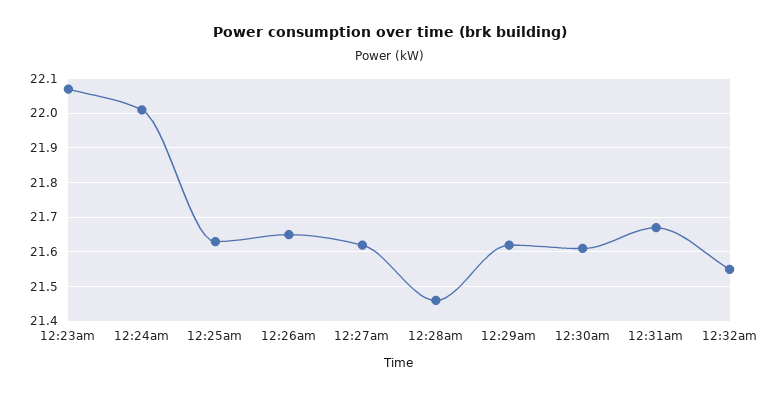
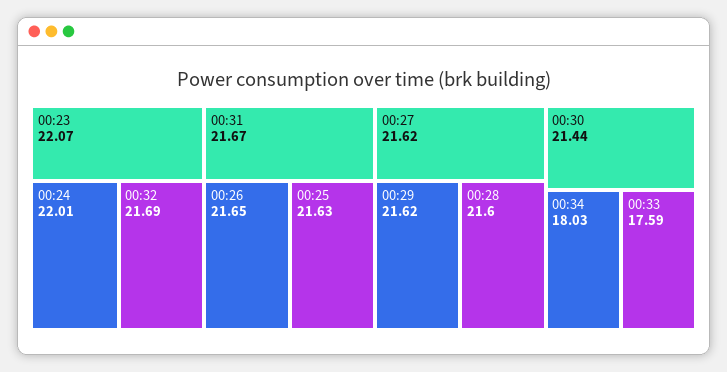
12:28am: 21.45 -> 21.6
12:30am: 21.6 -> 21.44
12:32am: 21.55 -> 21.69
00:34: none -> 18.03
00:33: none -> 17.59

